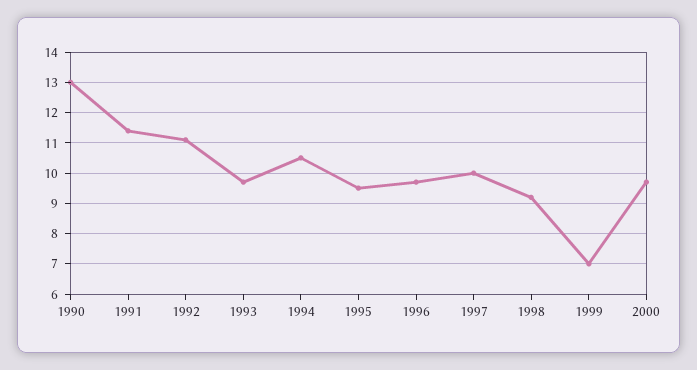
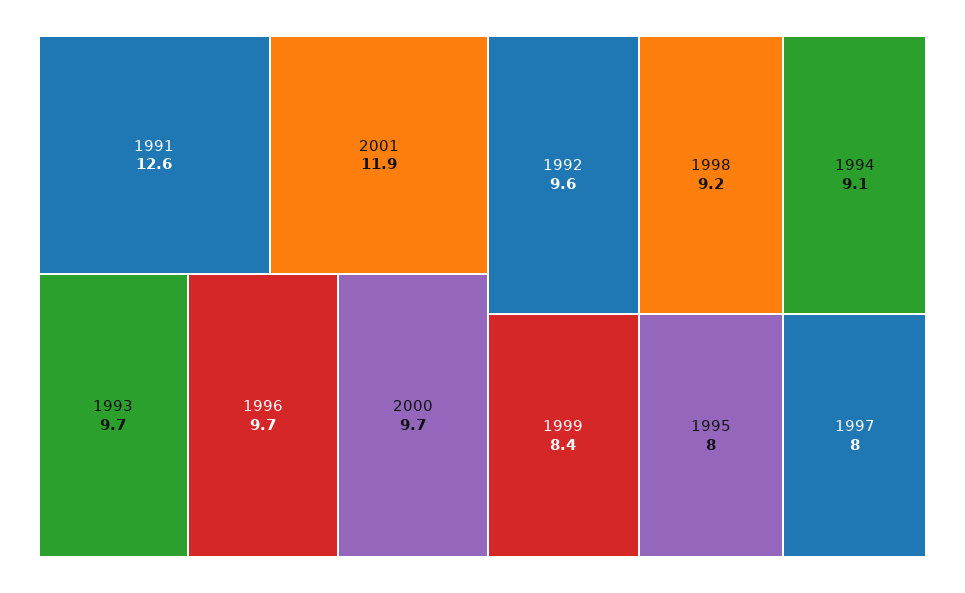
1990: 13 -> none
1991: 11.5 -> 12.6
1992: 11 -> 9.6
1994: 10.5 -> 9.1
1995: 9.5 -> 8
1997: 10 -> 8
1999: 7 -> 8.4
2001: none -> 11.9

